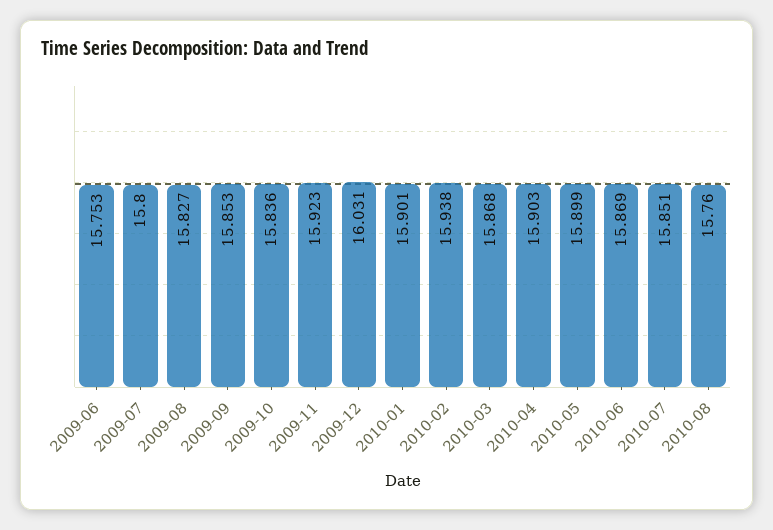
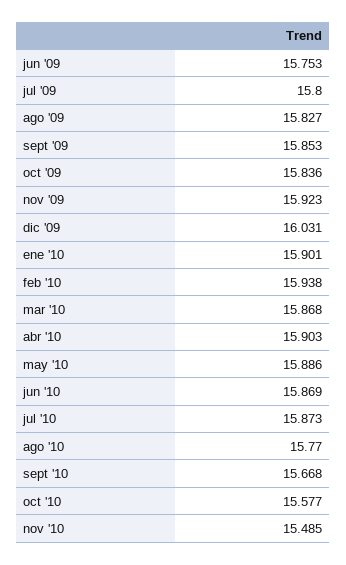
2010-05: 15.899 -> 15.886
2010-07: 15.851 -> 15.873
2010-08: 15.76 -> 15.77
sept '10: none -> 15.668
oct '10: none -> 15.577
nov '10: none -> 15.485

